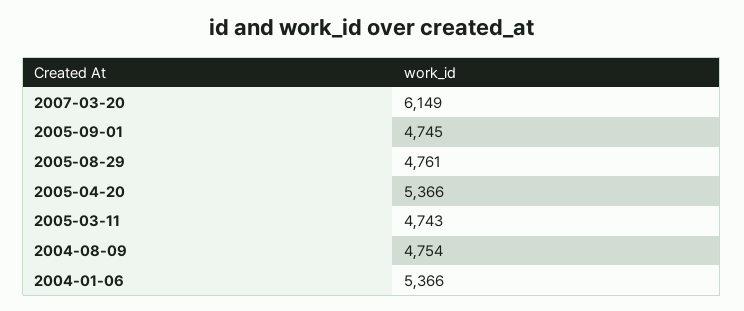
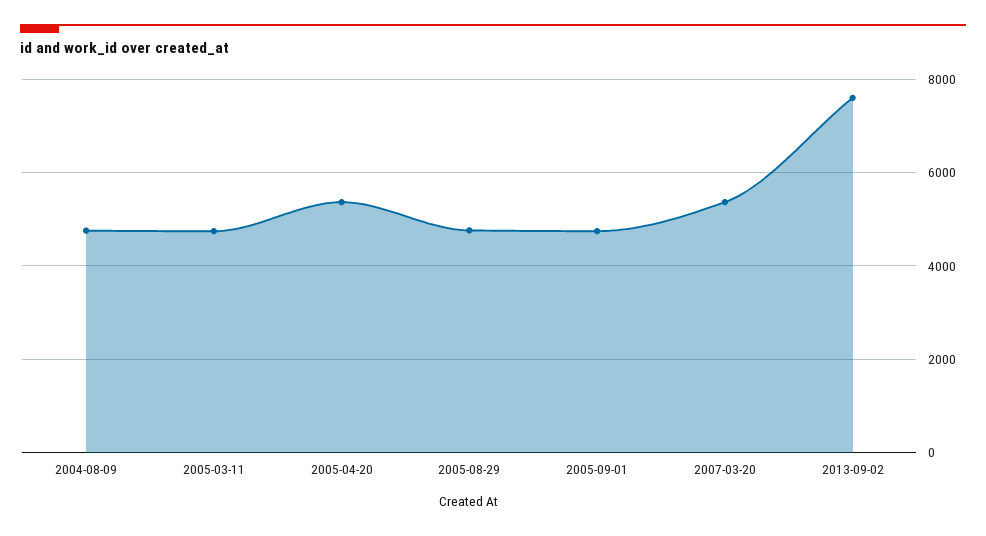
2007-03-20: 6149 -> 5400
2004-01-06: 5366 -> none
2013-09-02: none -> 7600

